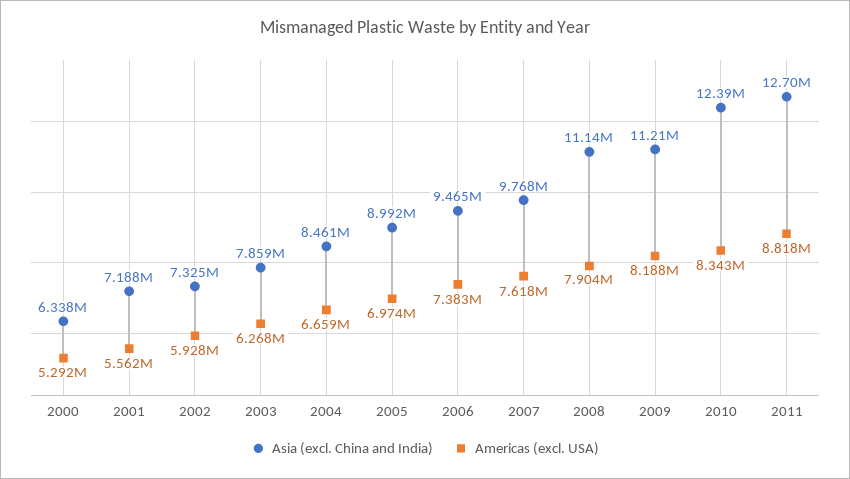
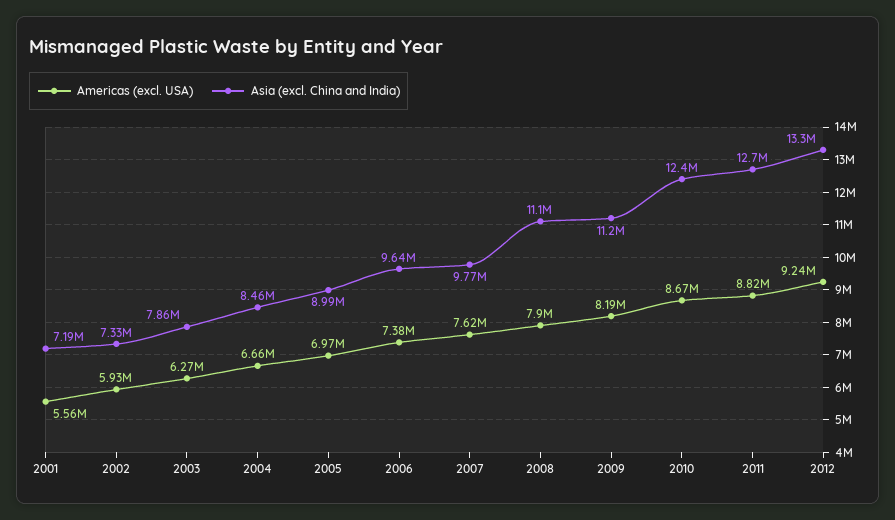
Asia (excl. China and India), 2000: 6338000 -> none
Americas (excl. USA), 2000: 5292000 -> none
Asia (excl. China and India), 2006: 9465000 -> 9640000
Americas (excl. USA), 2010: 8343000 -> 8670000
Americas (excl. USA), 2012: none -> 9240000
Asia (excl. China and India), 2012: none -> 13300000

